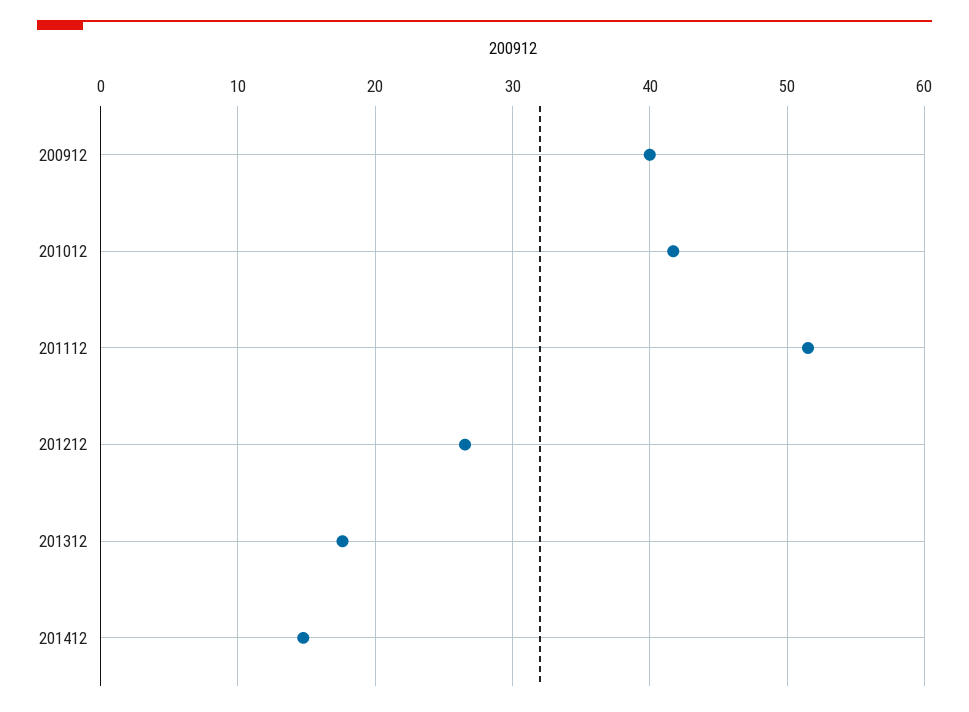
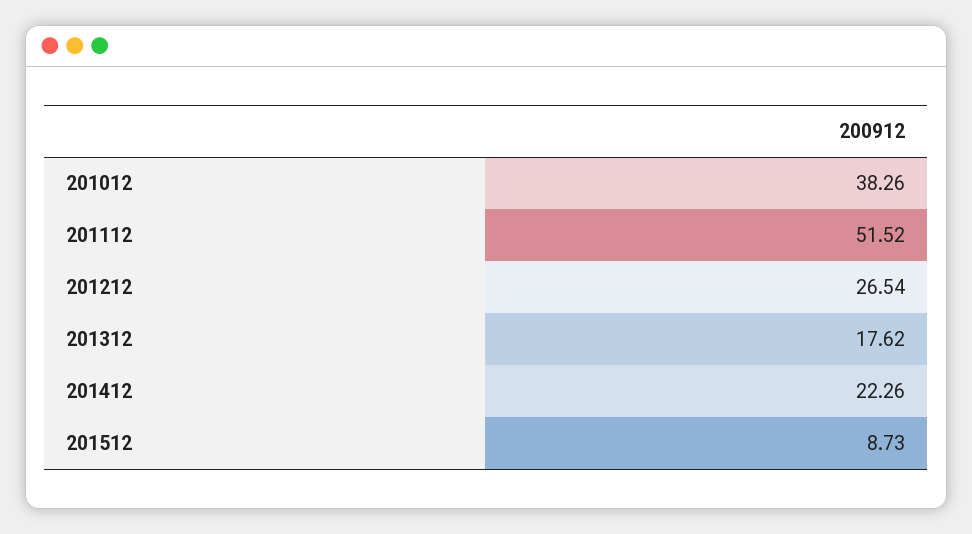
200912: 40 -> none
201012: 42 -> 38.26
201412: 15 -> 22.26
201512: none -> 8.73

